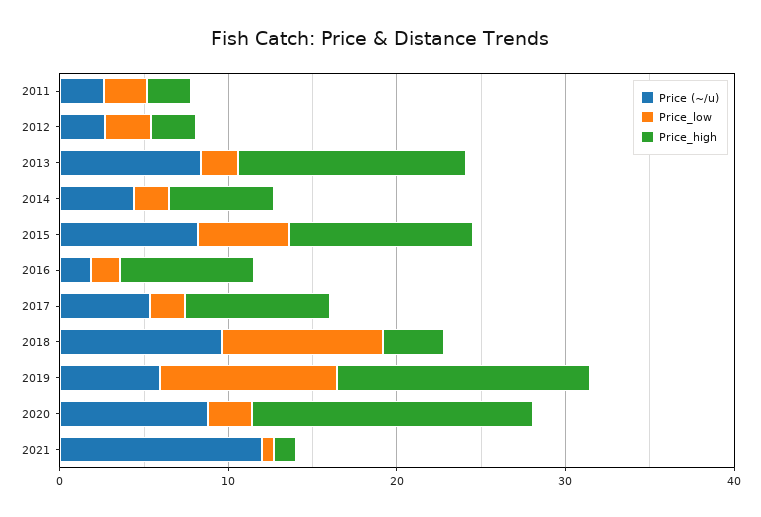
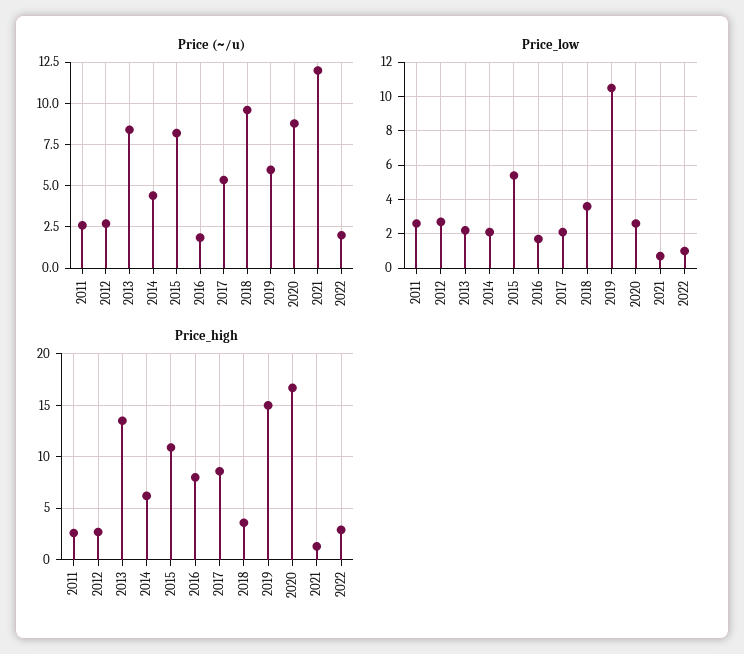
Price_low, 2018: 10 -> 3.5
Price (~/u), 2022: none -> 2
Price_low, 2022: none -> 1
Price_high, 2022: none -> 3

